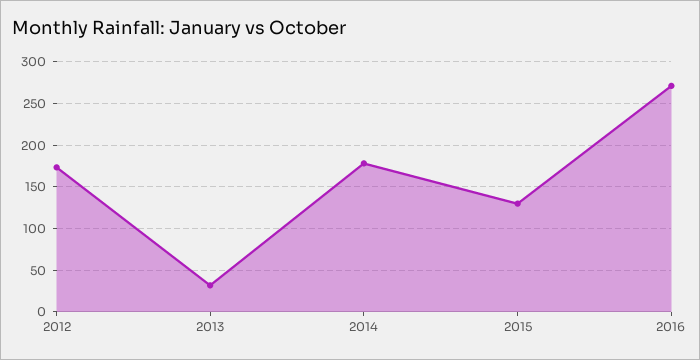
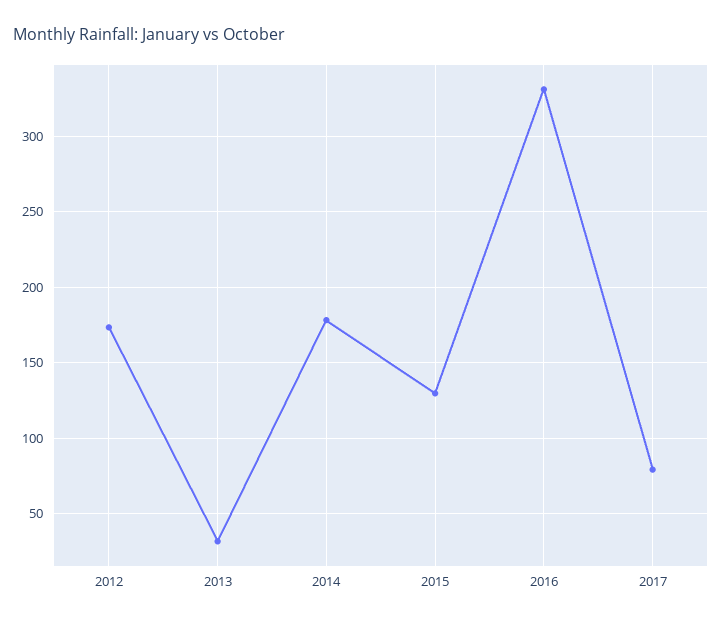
2016: 270 -> 330
2017: none -> 80

